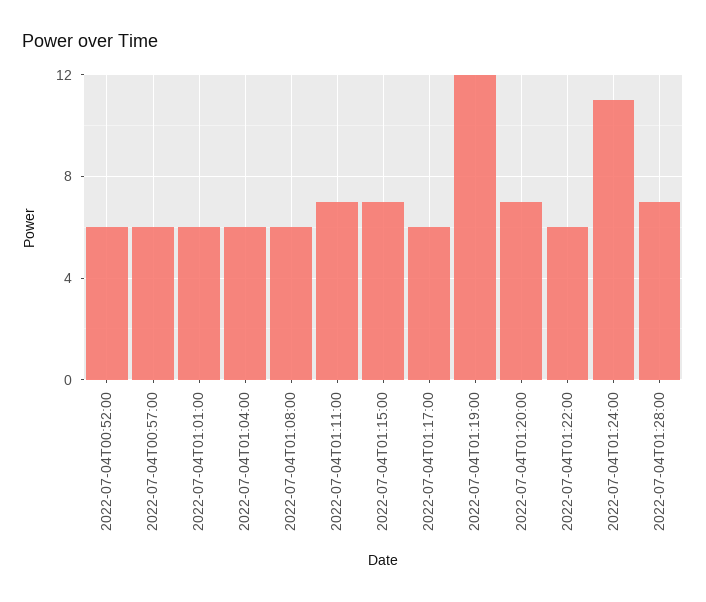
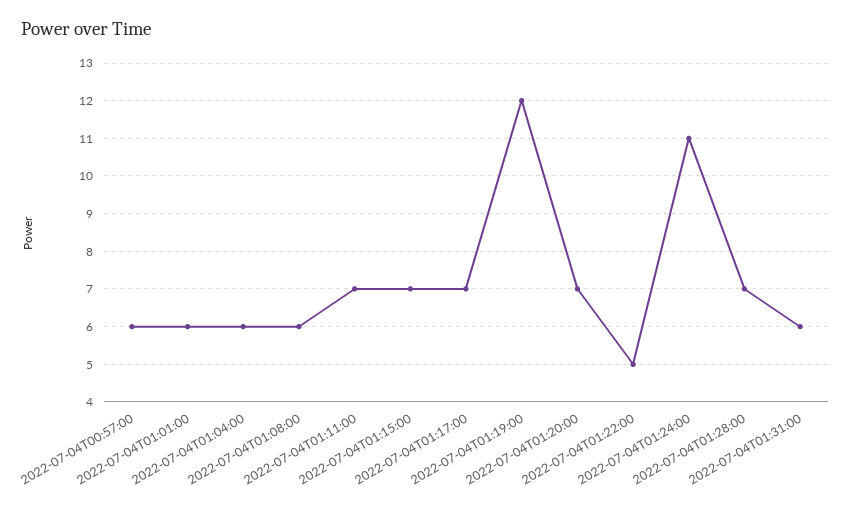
2022-07-04T00:52:00: 6 -> none
2022-07-04T01:17:00: 6 -> 7
2022-07-04T01:22:00: 6 -> 5
2022-07-04T01:31:00: none -> 6

